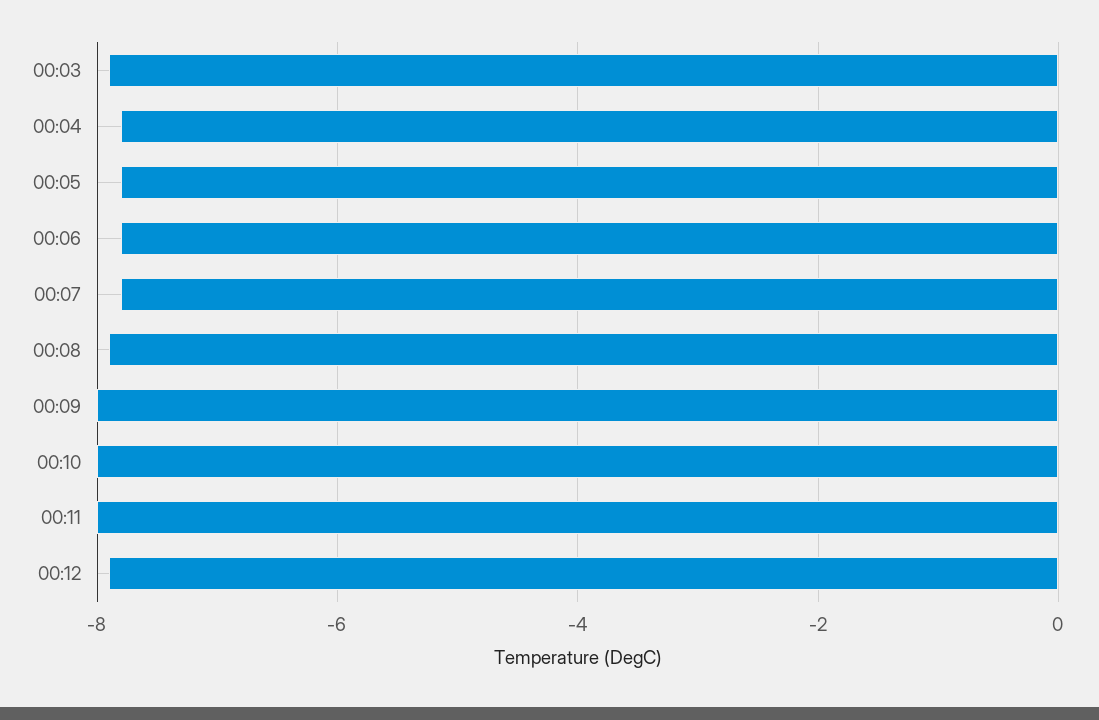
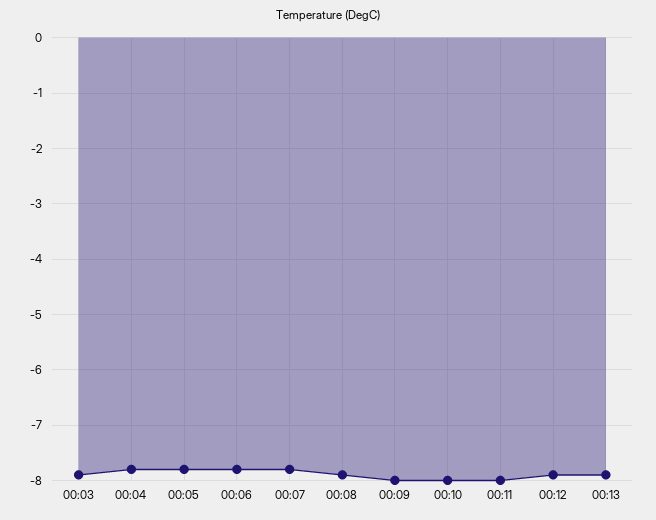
00:13: none -> -8

